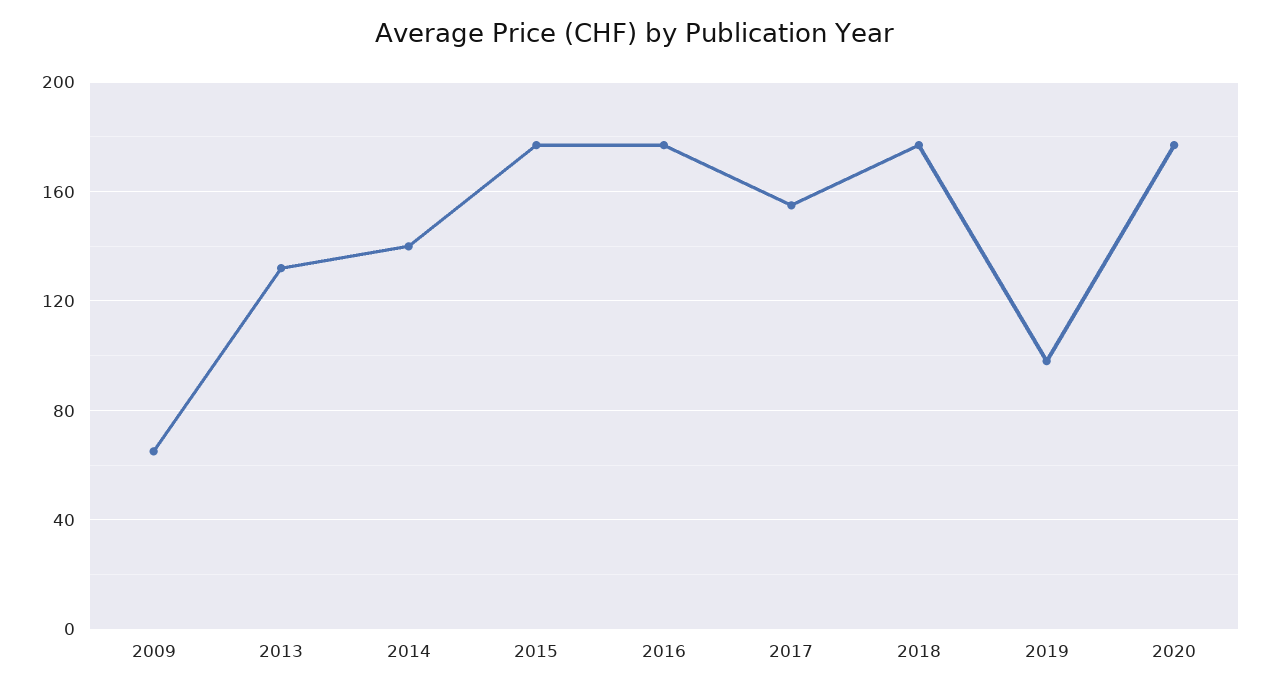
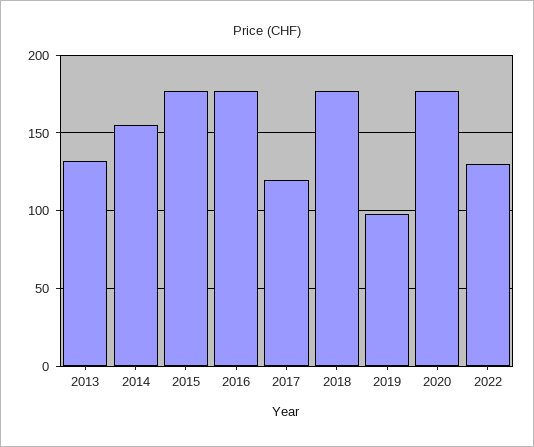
2009: 65 -> none
2014: 140 -> 155
2017: 155 -> 120
2022: none -> 130

